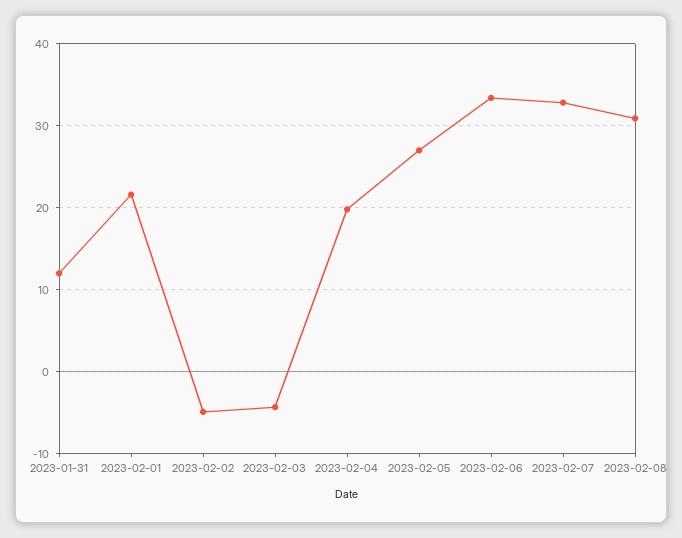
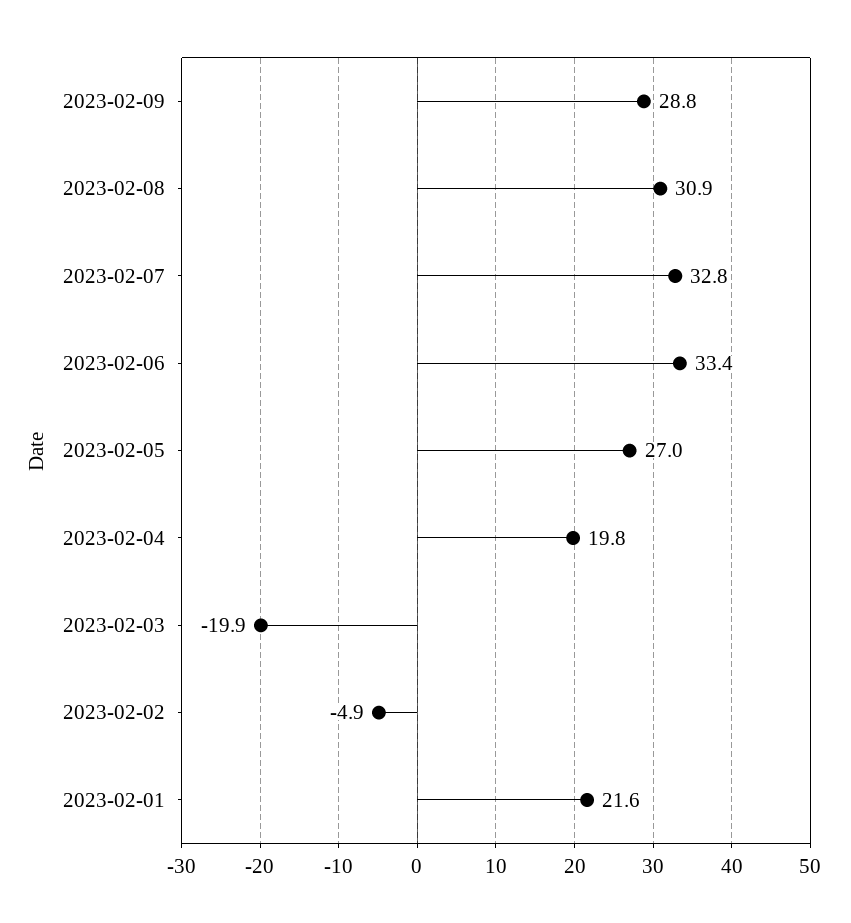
2023-01-31: 12 -> none
2023-02-03: -4 -> -19.9
2023-02-09: none -> 28.8

